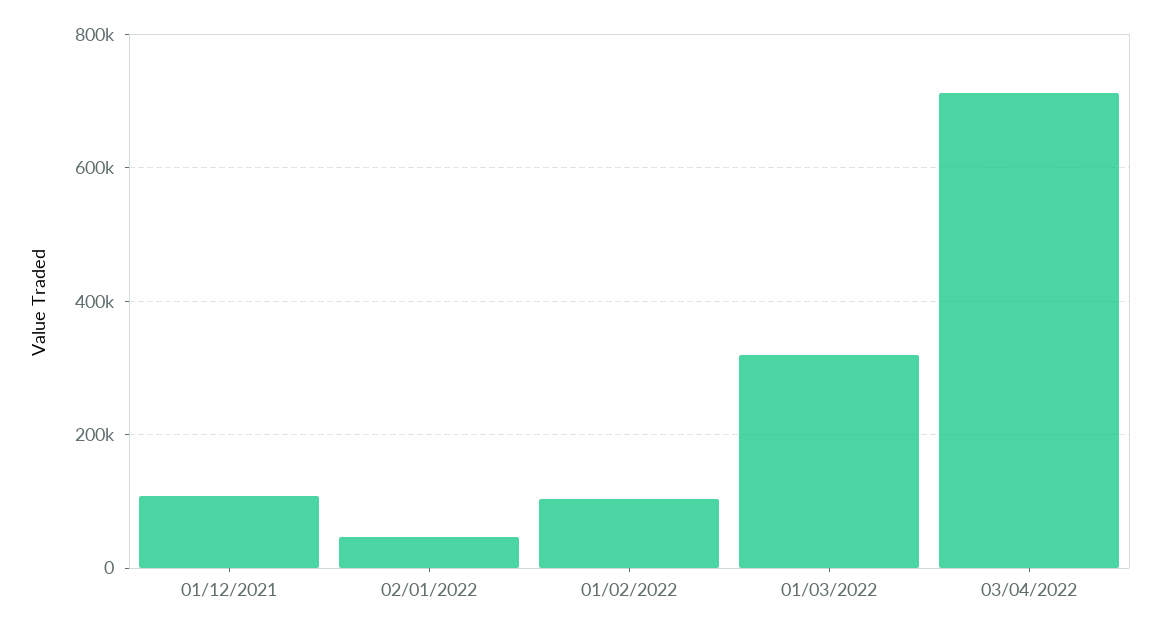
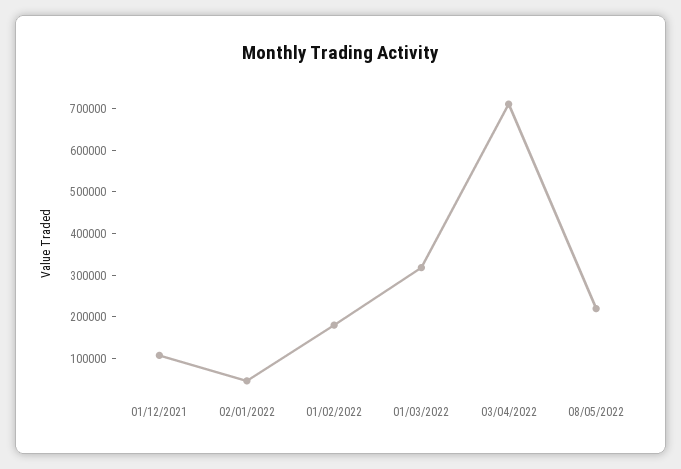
01/02/2022: 100000 -> 180000
08/05/2022: none -> 220000

